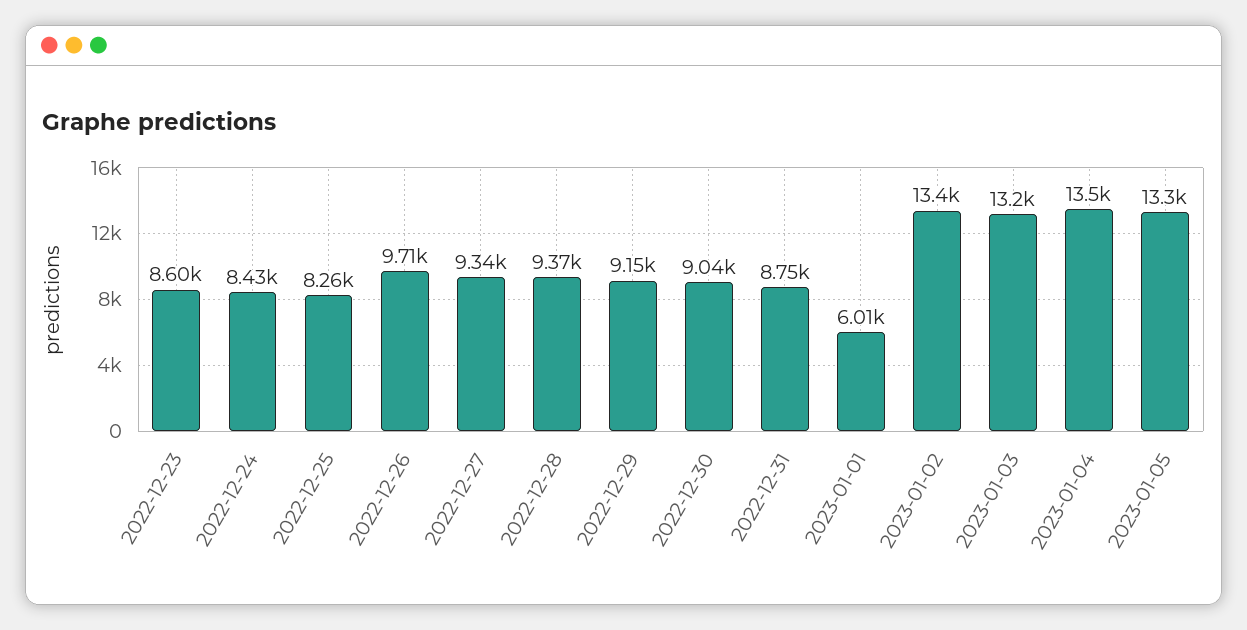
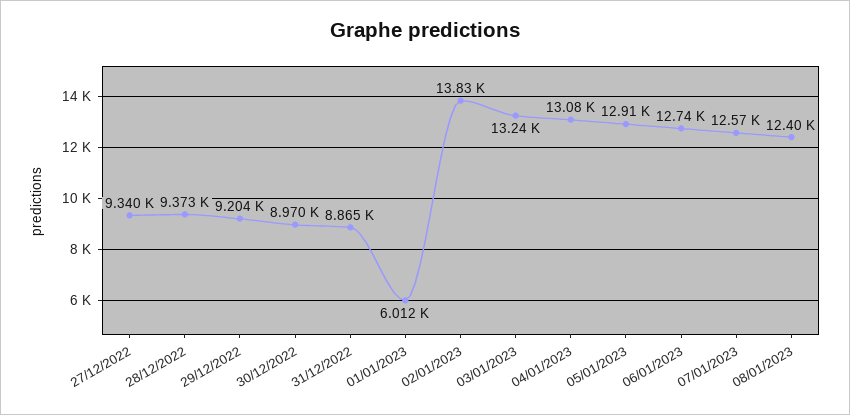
2022-12-23: 8600 -> none
2022-12-24: 8430 -> none
2022-12-25: 8260 -> none
2022-12-26: 9710 -> none
2022-12-29: 9150 -> 9204
2022-12-30: 9040 -> 8970
2022-12-31: 8750 -> 8865
2023-01-02: 13400 -> 13830
2023-01-04: 13500 -> 13080
2023-01-05: 13300 -> 12910
06/01/2023: none -> 12740
07/01/2023: none -> 12570
08/01/2023: none -> 12400

